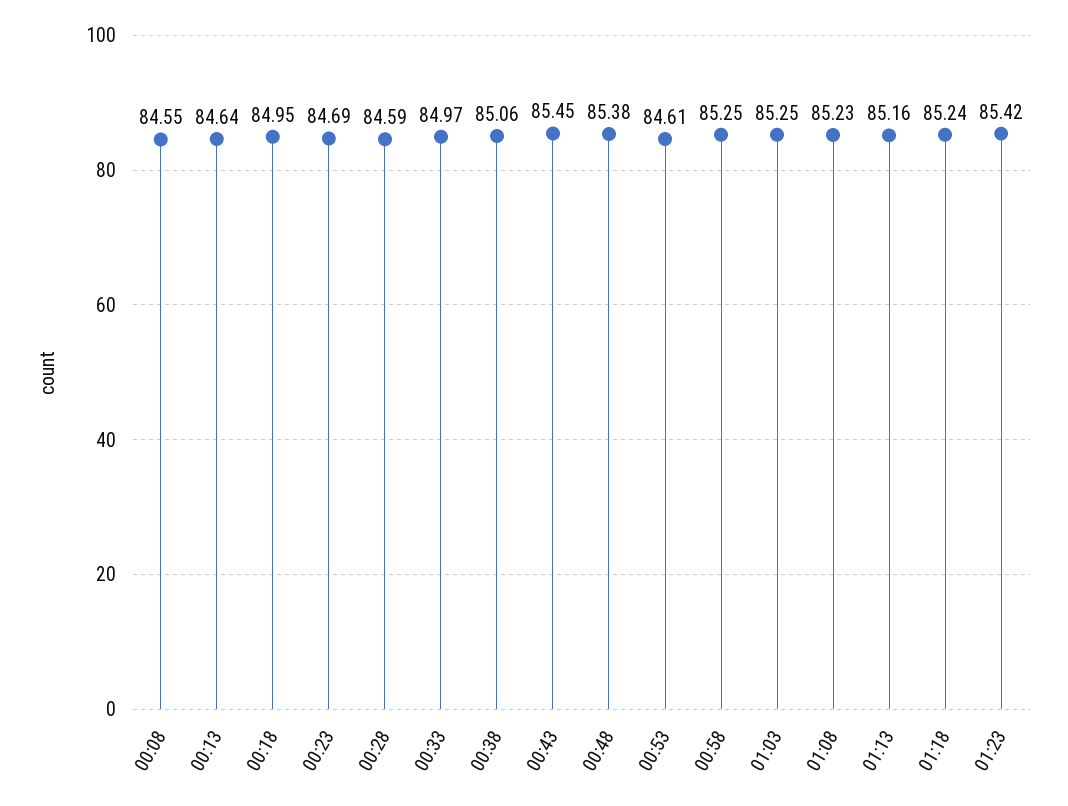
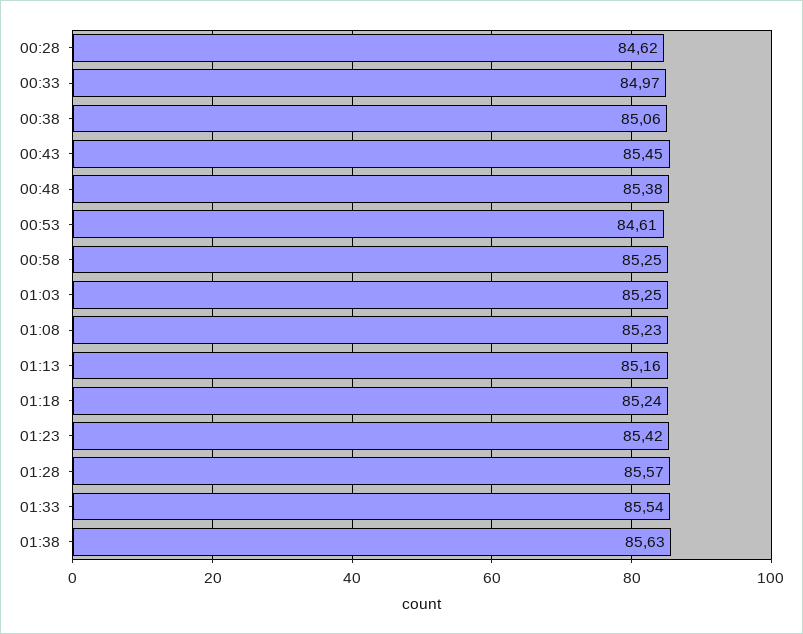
00:08: 84.55 -> none
00:13: 84.64 -> none
00:18: 84.95 -> none
00:23: 84.69 -> none
00:28: 84.59 -> 84.62
01:28: none -> 85.57
01:33: none -> 85.54
01:38: none -> 85.63

